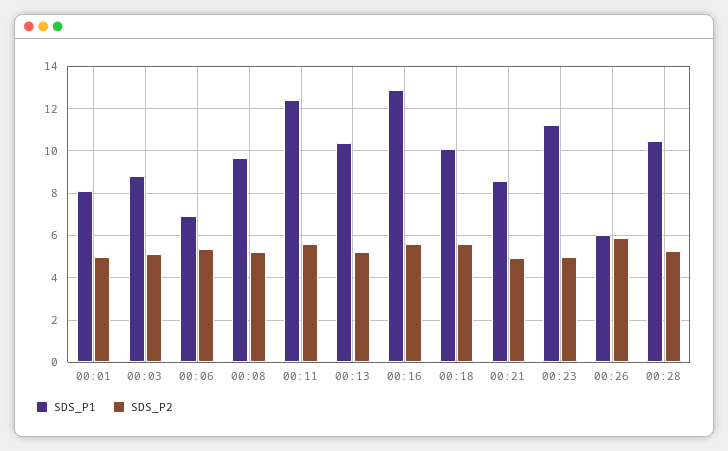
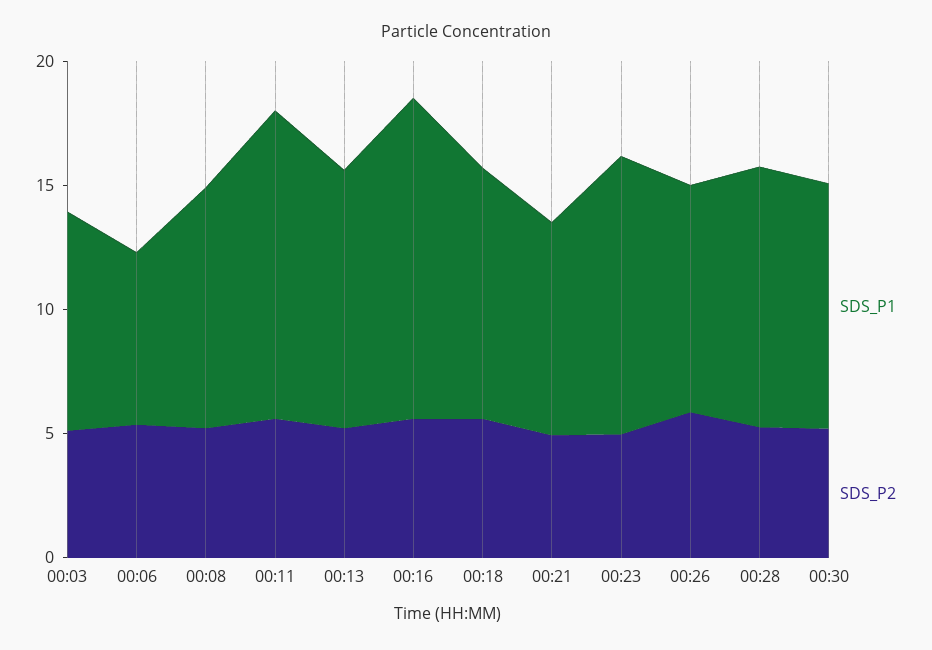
SDS_P1, 00:01: 8 -> none
SDS_P2, 00:01: 5 -> none
SDS_P1, 00:26: 6 -> 9
SDS_P1, 00:30: none -> 10
SDS_P2, 00:30: none -> 5

